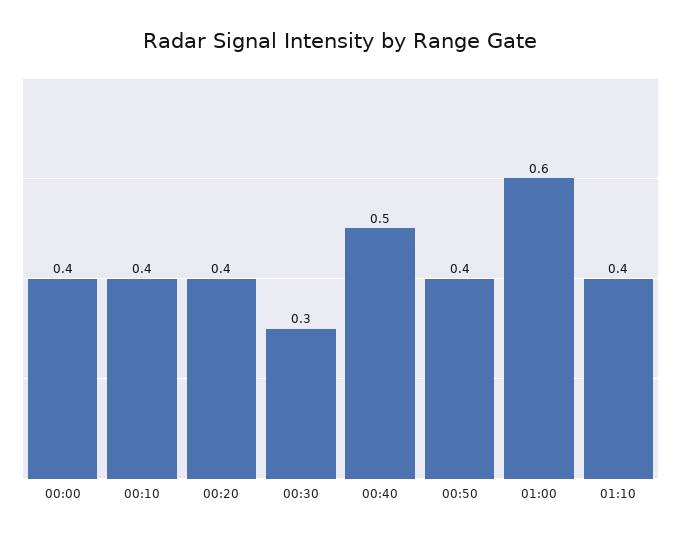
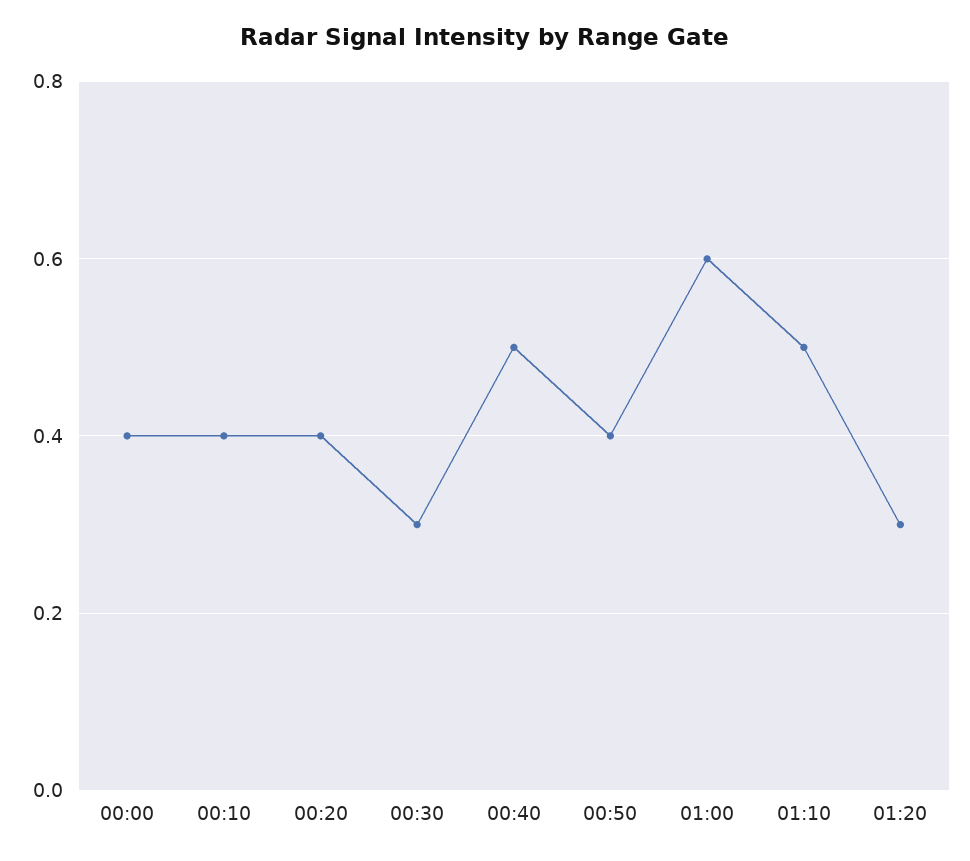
01:10: 0.4 -> 0.5
01:20: none -> 0.3

